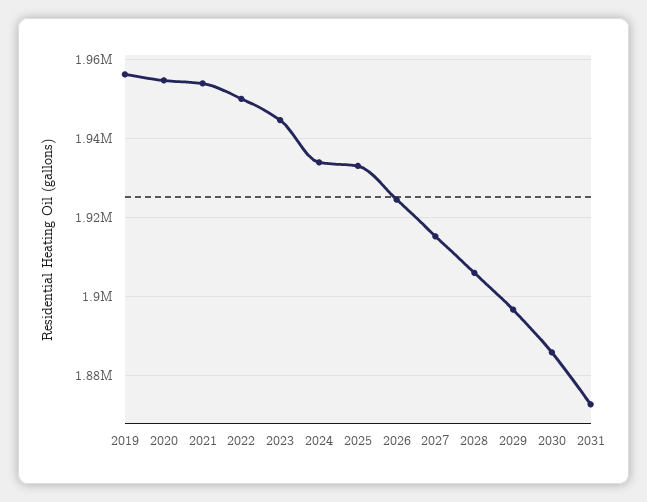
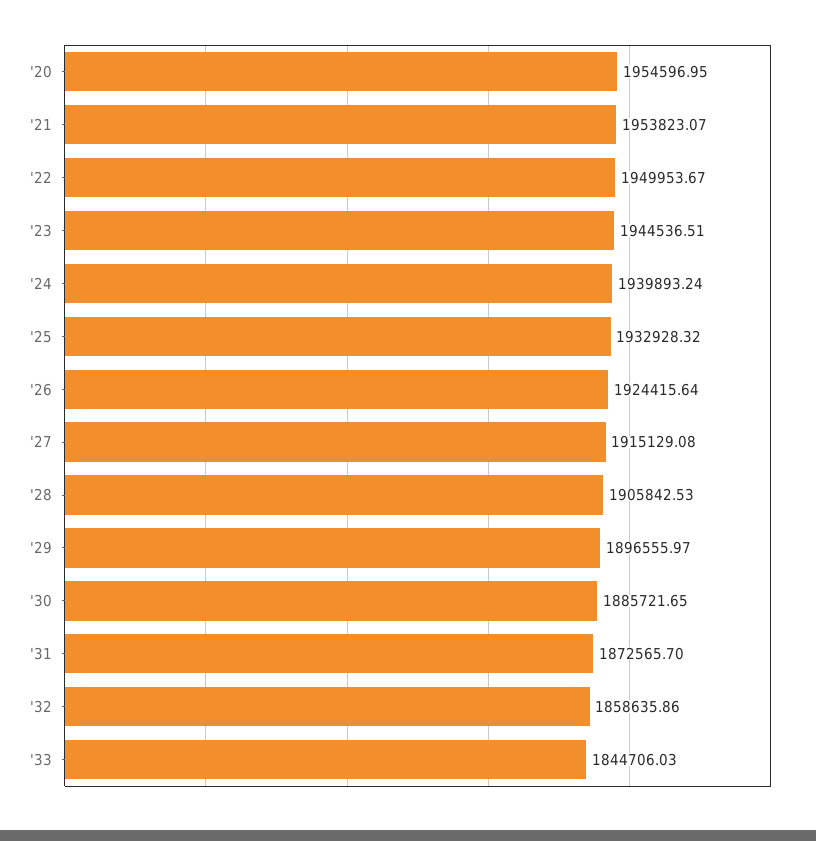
2019: 1956000 -> none
2024: 1934000 -> 1939893.24
'32: none -> 1858635.86
'33: none -> 1844706.03

